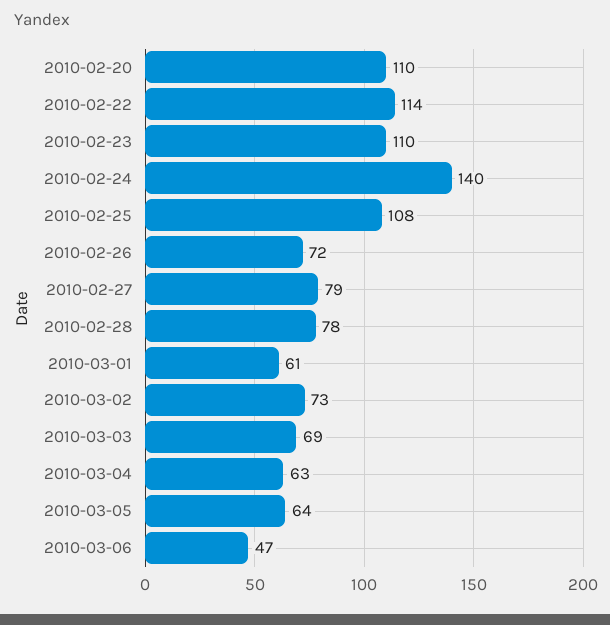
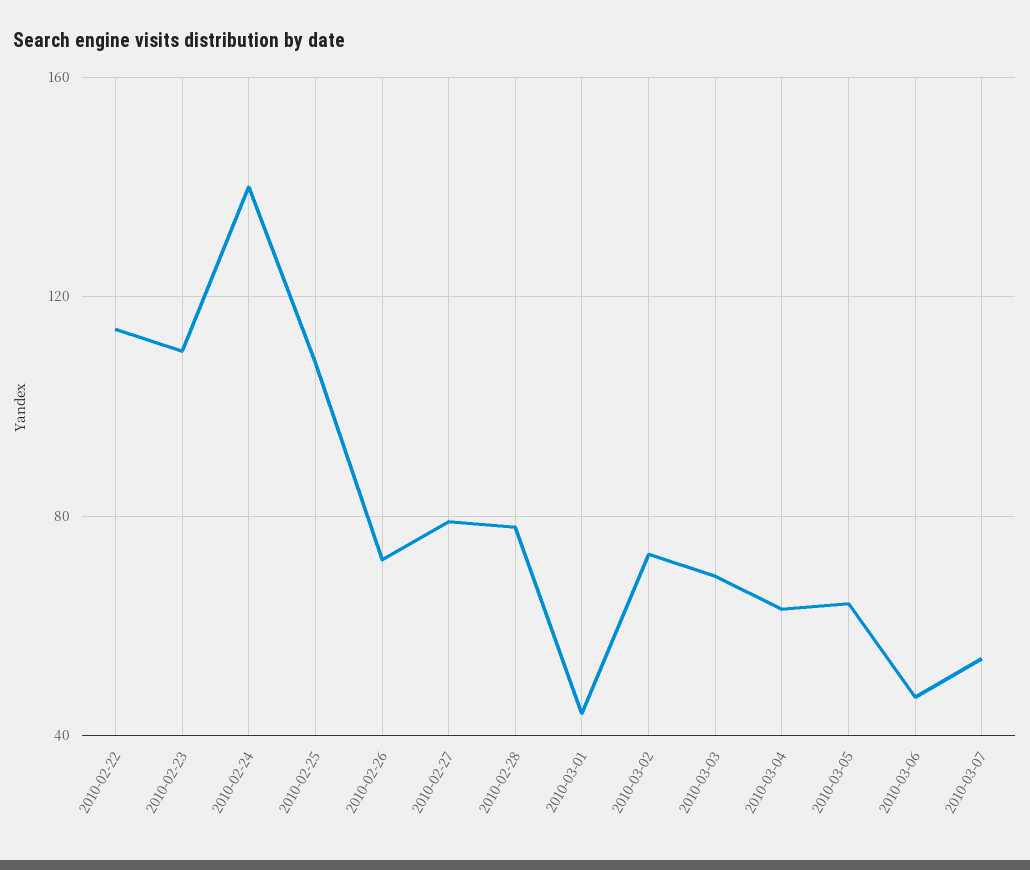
2010-02-20: 110 -> none
2010-03-01: 61 -> 45
2010-03-07: none -> 55

